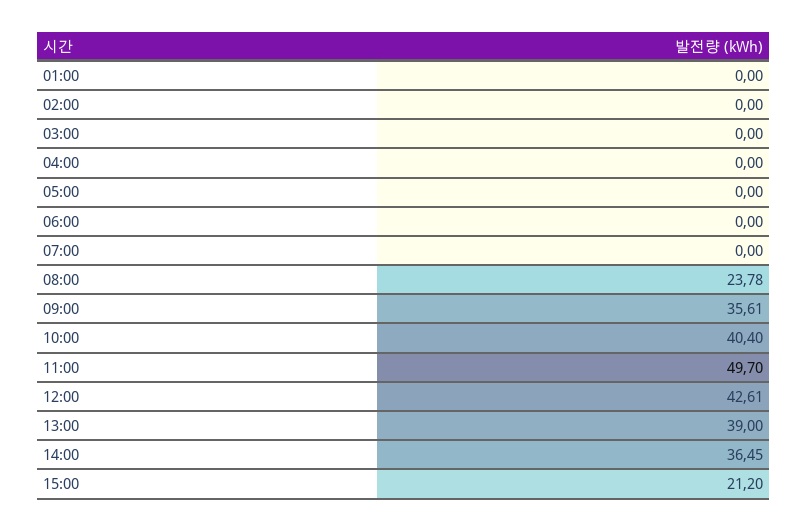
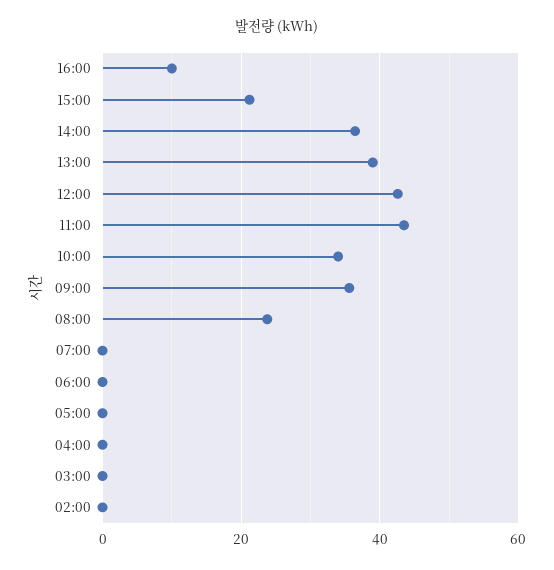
01:00: 0 -> none
10:00: 40.4 -> 34
11:00: 49.7 -> 44
16:00: none -> 10

